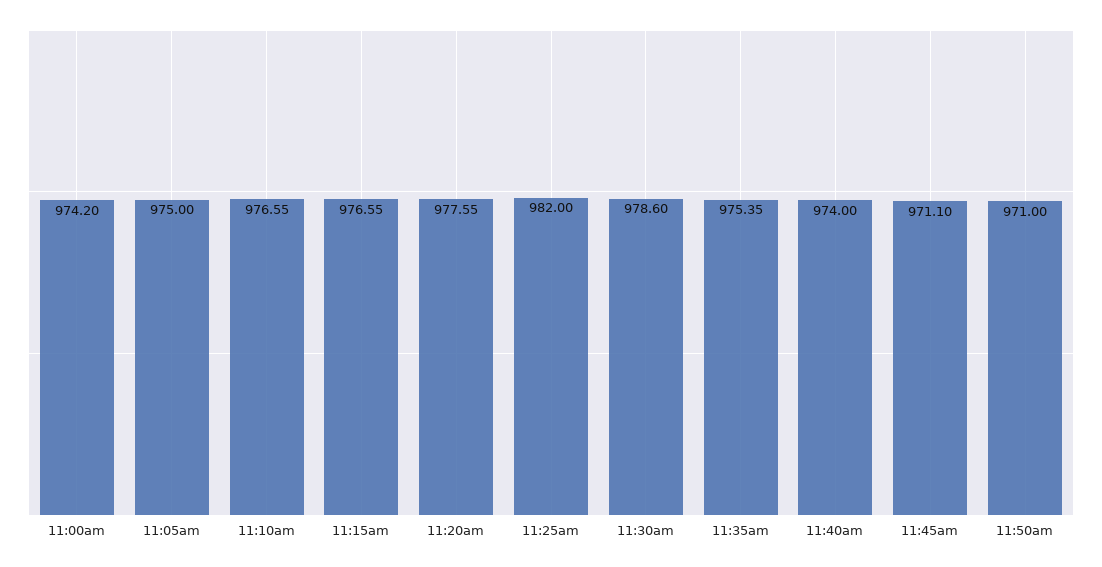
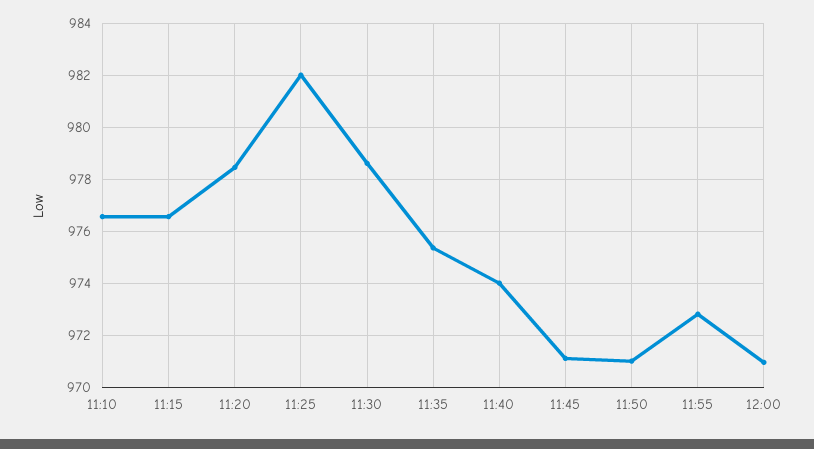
11:00am: 974.2 -> none
11:05am: 975 -> none
11:20am: 977.55 -> 978.5
11:55: none -> 972.75
12:00: none -> 971

